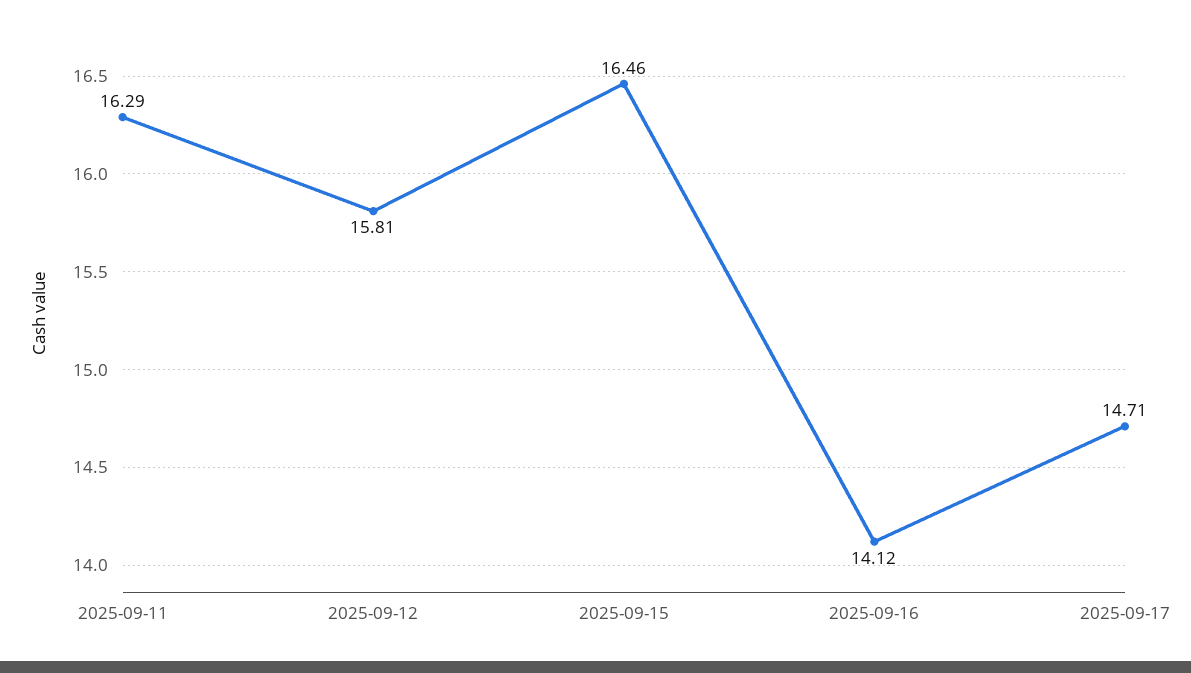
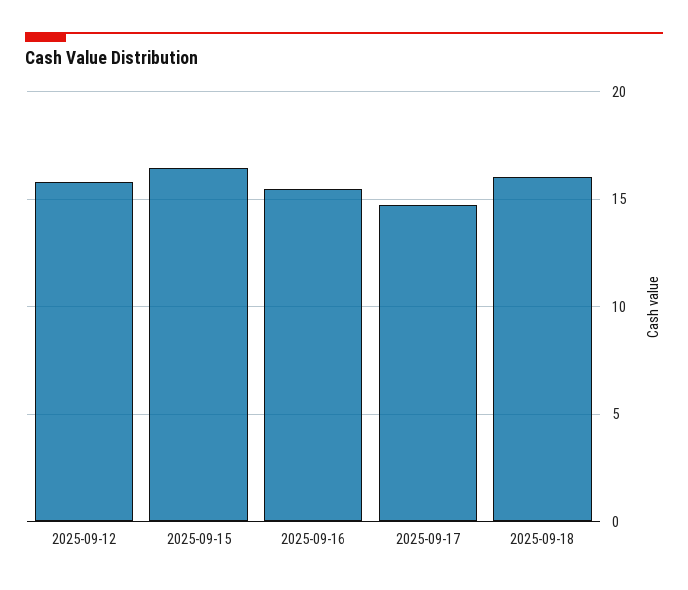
2025-09-11: 16.29 -> none
2025-09-16: 14.12 -> 15.5
2025-09-18: none -> 16

